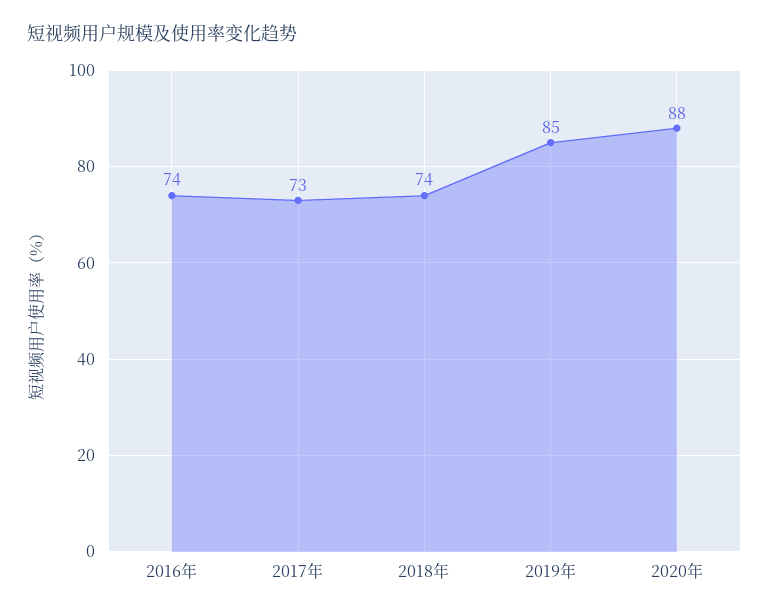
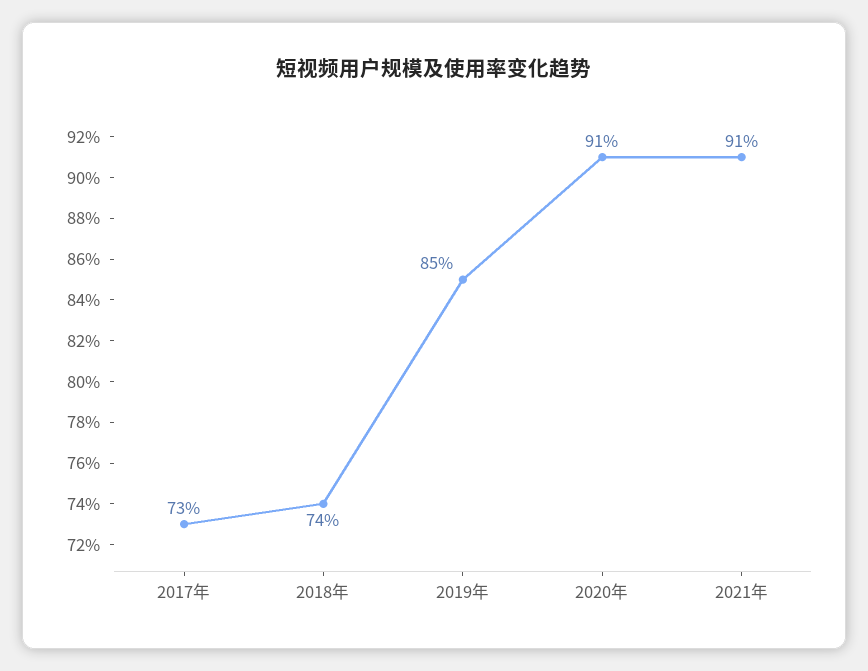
2016年: 74 -> none
2020年: 88 -> 91
2021年: none -> 91

